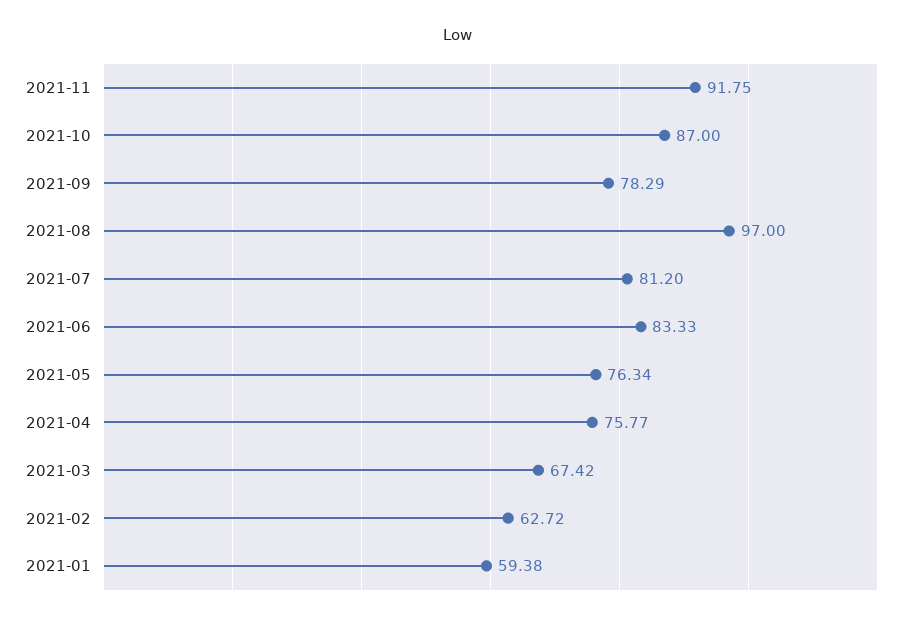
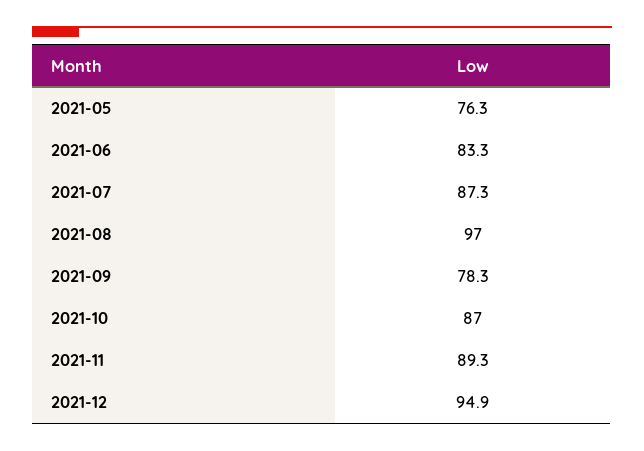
2021-11: 91.75 -> 89.3
2021-07: 81.2 -> 87.3
2021-04: 75.77 -> none
2021-03: 67.42 -> none
2021-02: 62.72 -> none
2021-01: 59.38 -> none
2021-12: none -> 94.9

